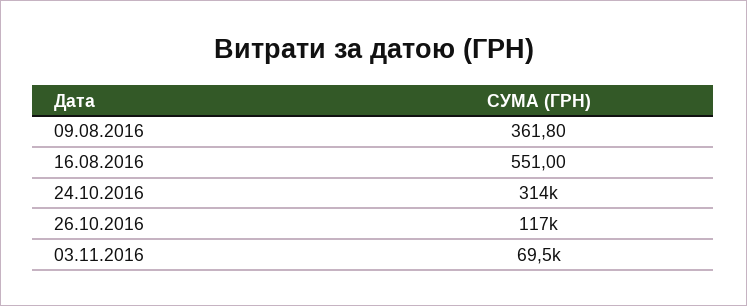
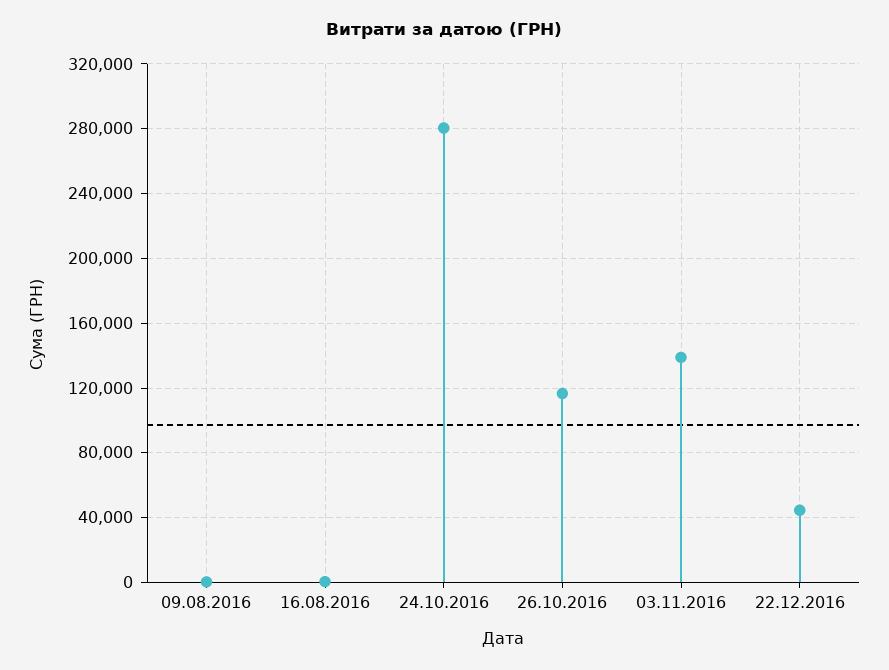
24.10.2016: 314000 -> 280000
03.11.2016: 69500 -> 140000
22.12.2016: none -> 45000

